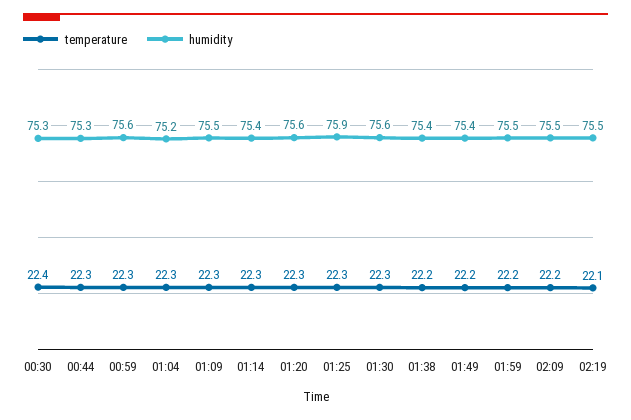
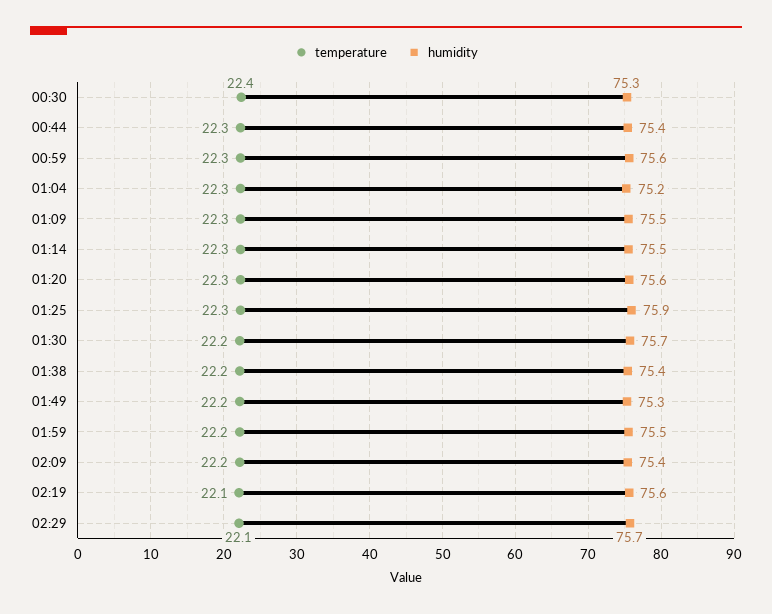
humidity, 00:44: 75.3 -> 75.4
humidity, 01:14: 75.4 -> 75.5
temperature, 01:30: 22.3 -> 22.2
humidity, 01:30: 75.6 -> 75.7
humidity, 01:49: 75.4 -> 75.3
humidity, 02:09: 75.5 -> 75.4
humidity, 02:19: 75.5 -> 75.6
temperature, 02:29: none -> 22.1
humidity, 02:29: none -> 75.7

